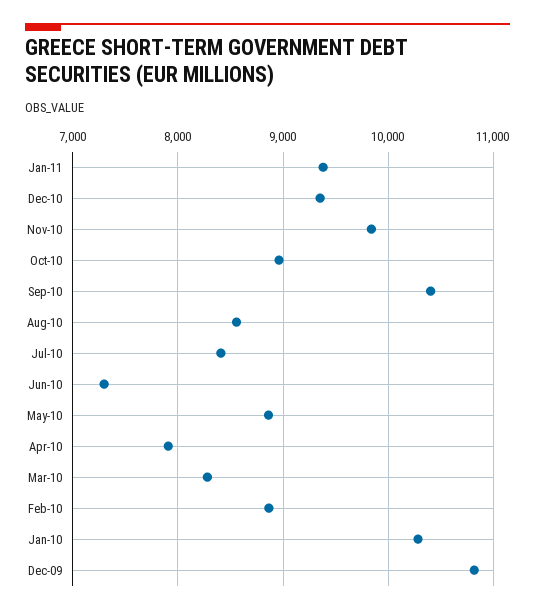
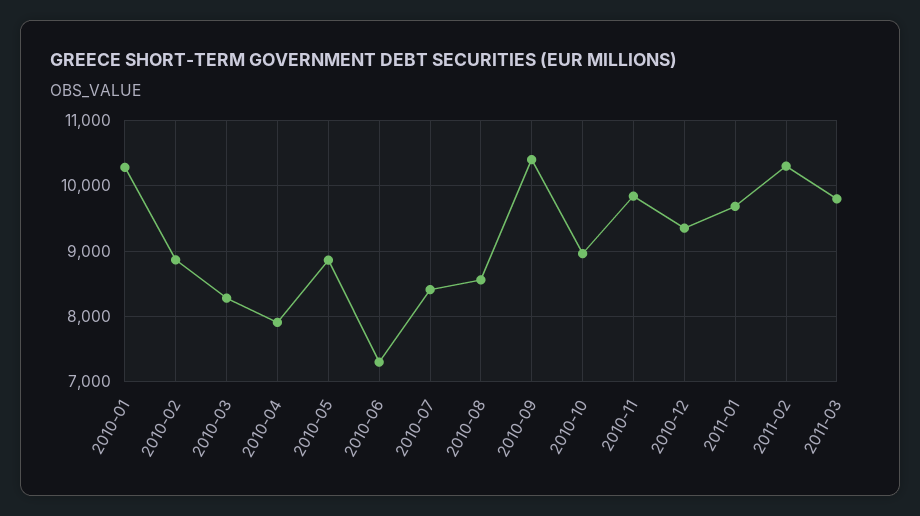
Jan-11: 9400 -> 9700
Dec-09: 10800 -> none
2011-02: none -> 10300
2011-03: none -> 9800

